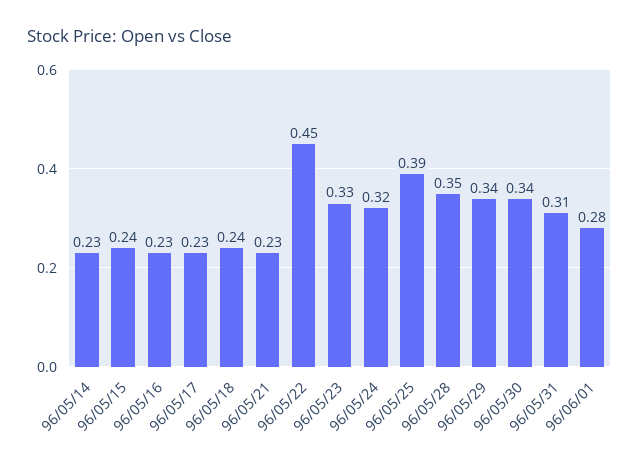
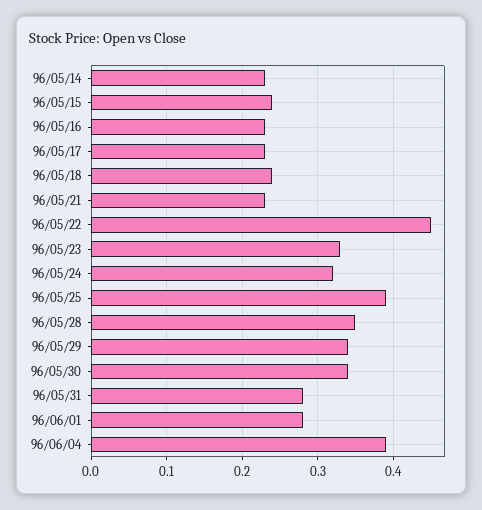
96/05/31: 0.31 -> 0.28
96/06/04: none -> 0.39

